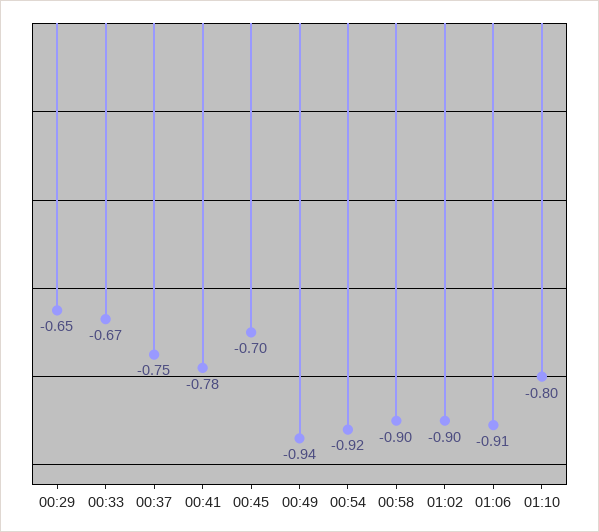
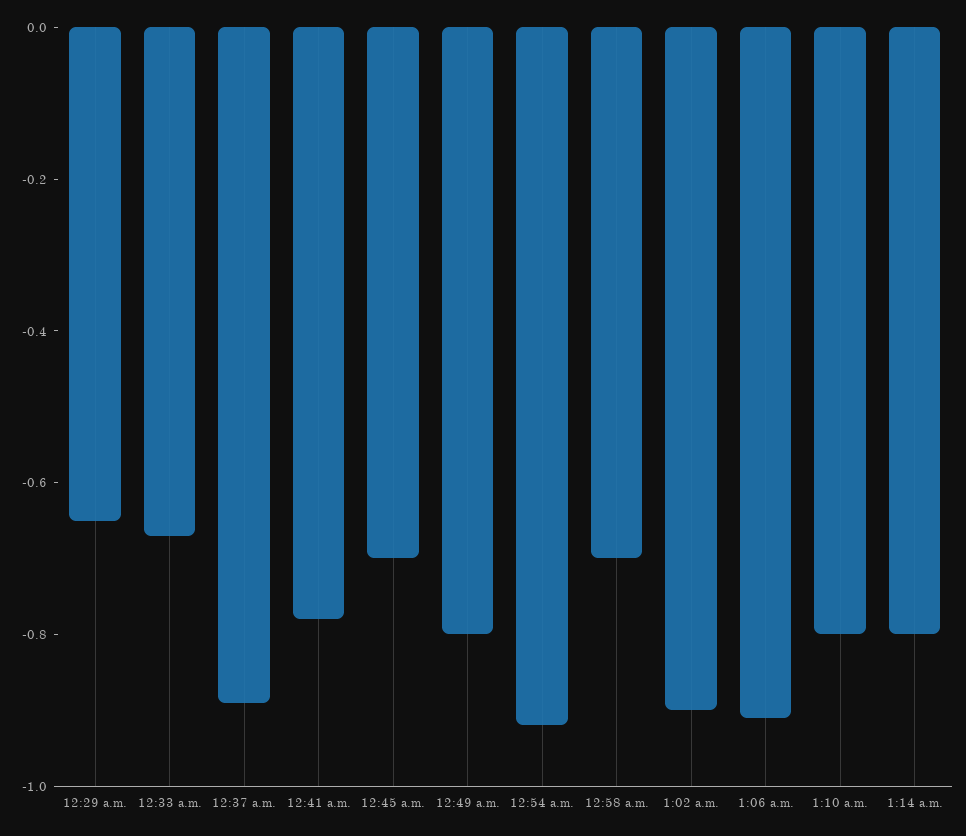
00:37: -0.75 -> -0.9
00:49: -0.94 -> -0.8
00:58: -0.9 -> -0.7
1:14 a.m.: none -> -0.8

